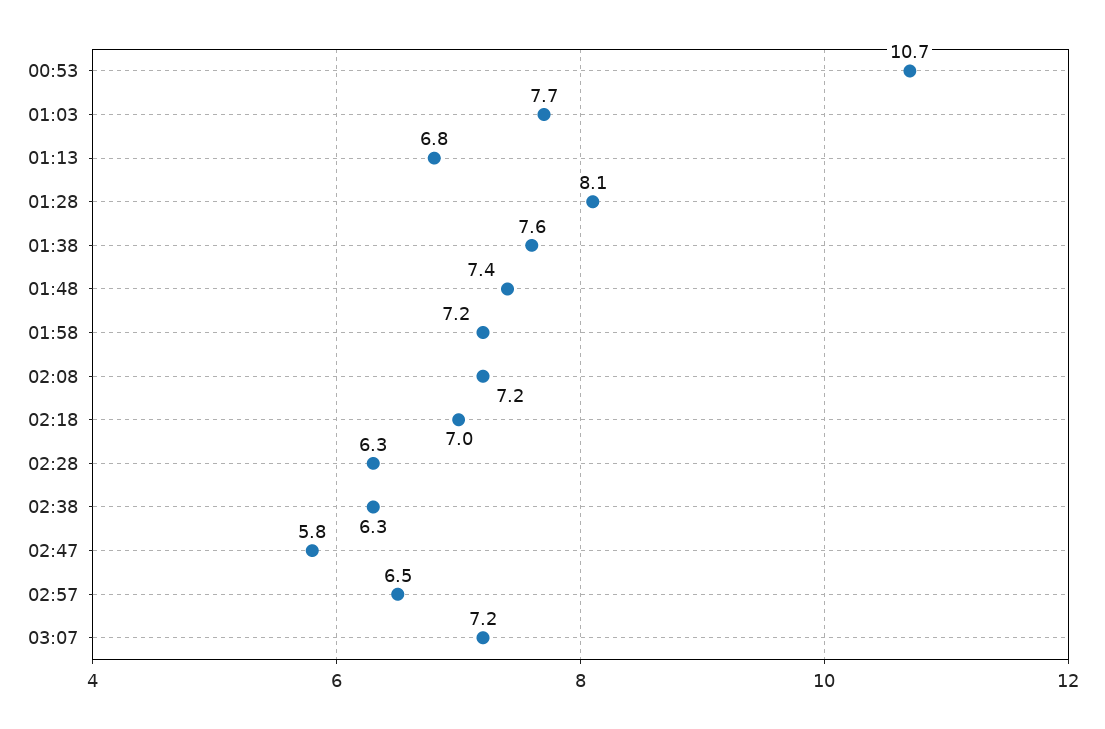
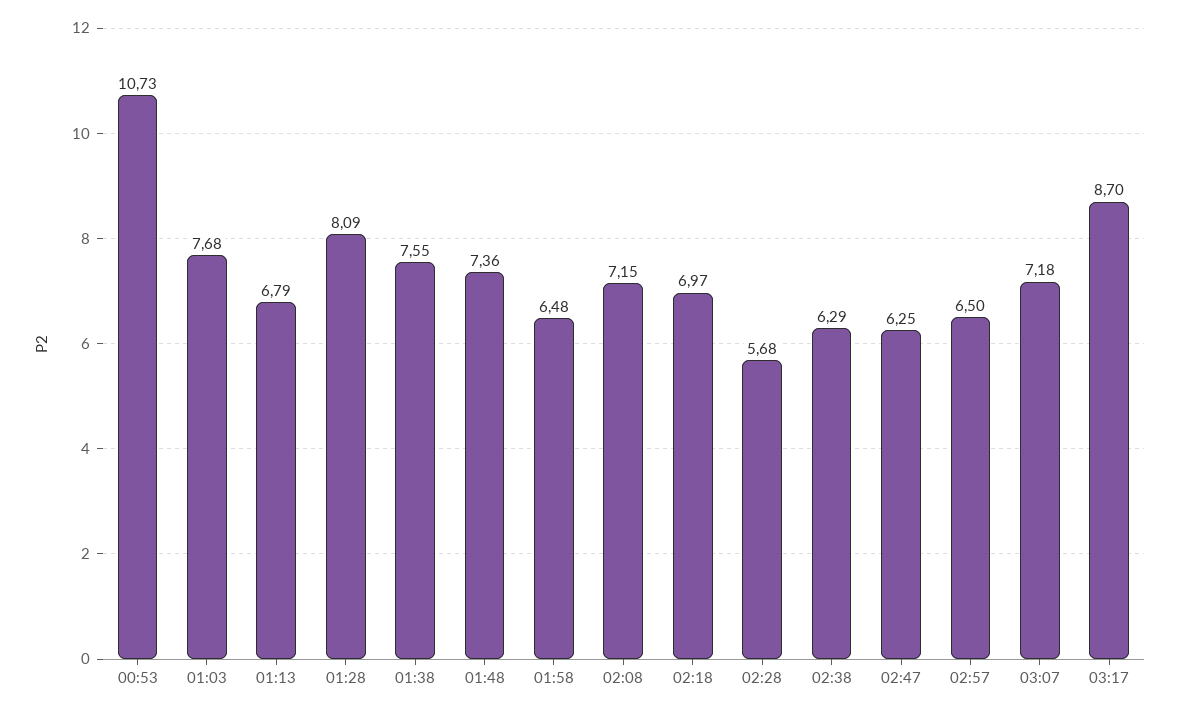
01:58: 7.2 -> 6.48
02:28: 6.3 -> 5.68
02:47: 5.8 -> 6.25
03:17: none -> 8.7

